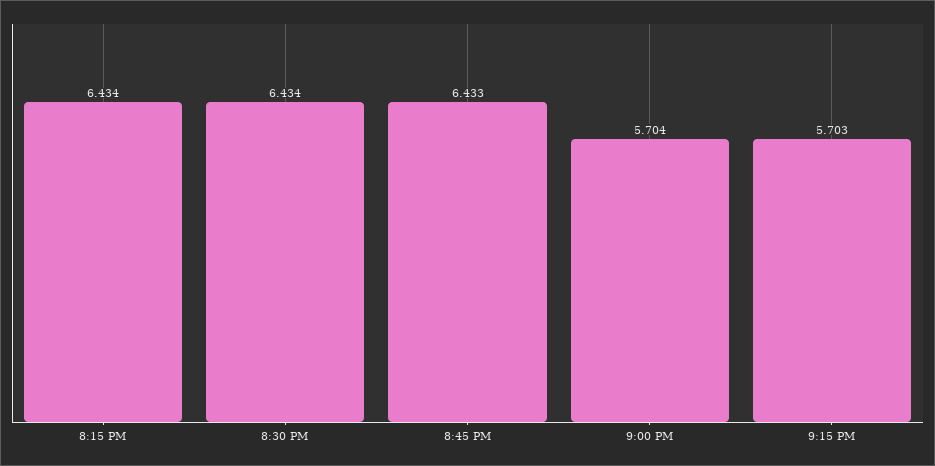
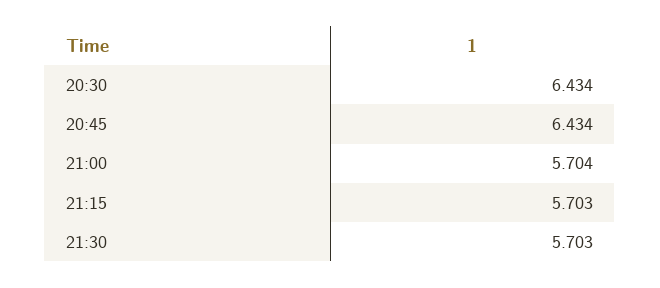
8:15 PM: 6.434 -> none
8:45 PM: 6.433 -> 6.434
21:30: none -> 5.703

